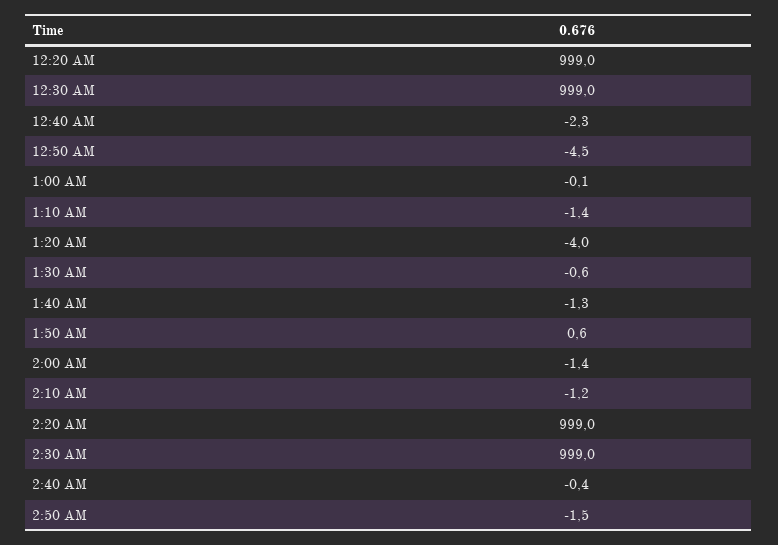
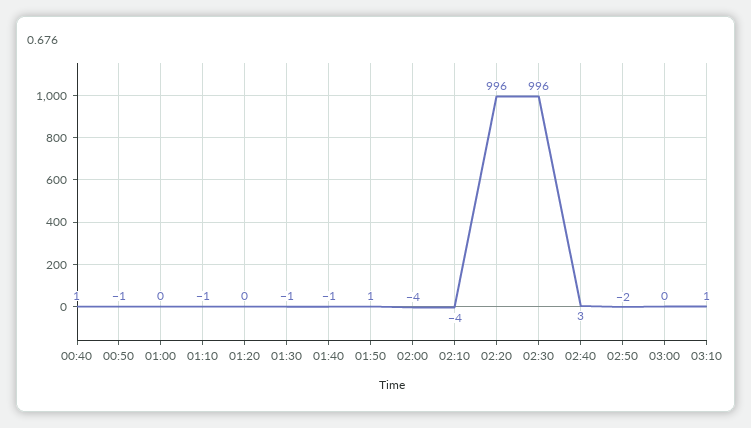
12:20 AM: 999 -> none
12:30 AM: 999 -> none
12:40 AM: -2.3 -> 1
12:50 AM: -4.5 -> -1
1:20 AM: -4 -> 0
2:00 AM: -1.4 -> -4
2:10 AM: -1.2 -> -4
2:20 AM: 999 -> 996
2:30 AM: 999 -> 996
2:40 AM: -0.4 -> 3
03:00: none -> 0
03:10: none -> 1

